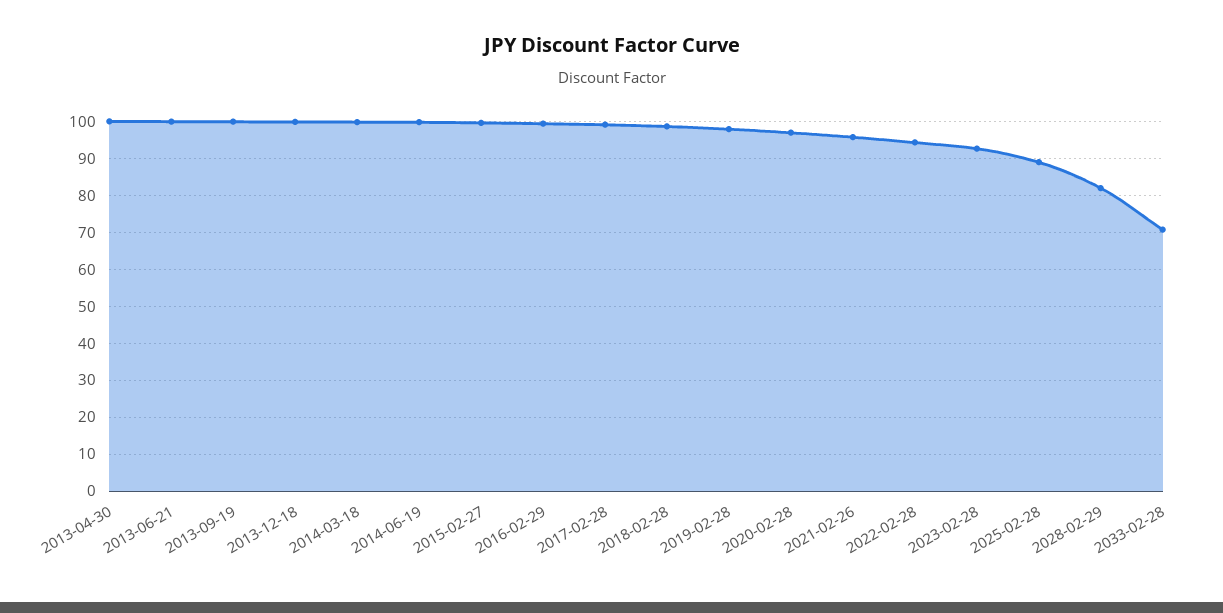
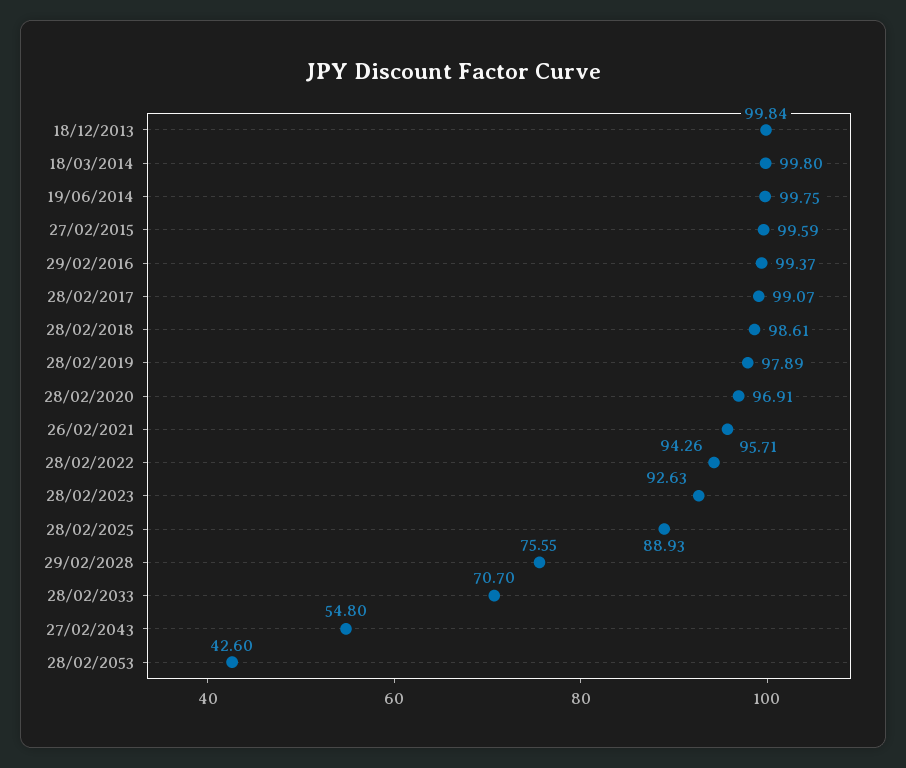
2013-04-30: 100 -> none
2013-06-21: 100 -> none
2013-09-19: 100 -> none
2028-02-29: 82 -> 75.55
27/02/2043: none -> 54.8
28/02/2053: none -> 42.6

